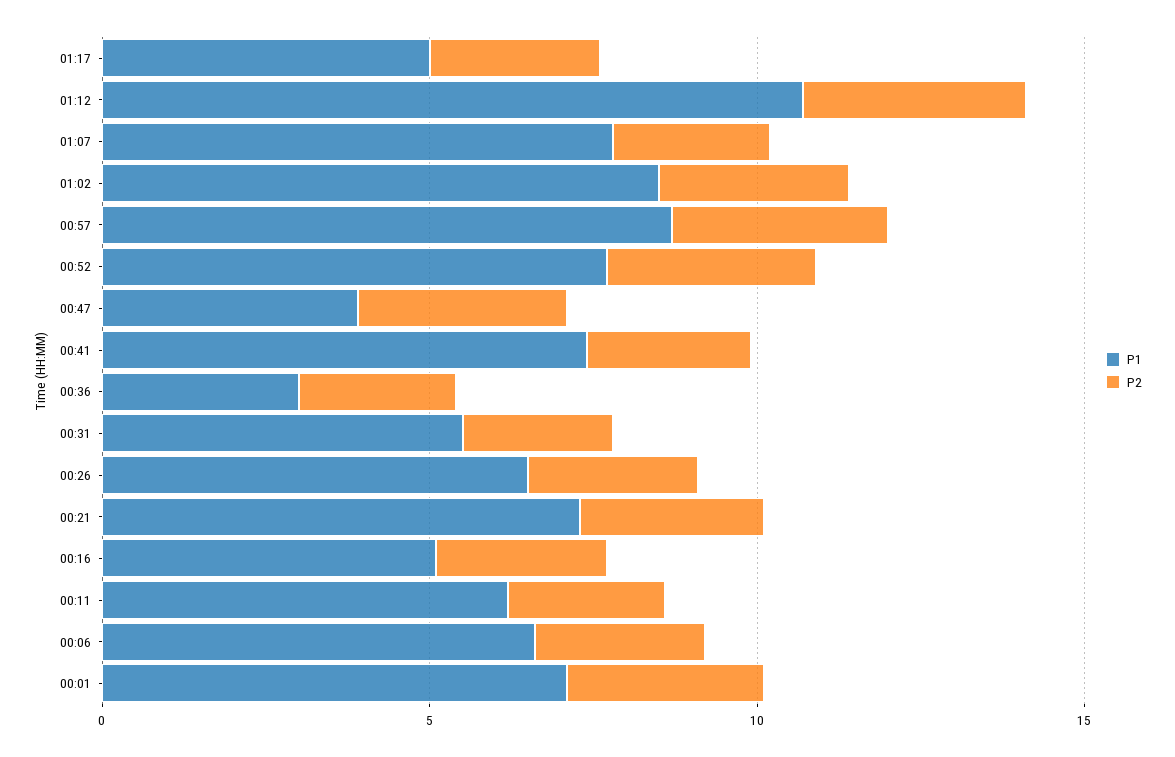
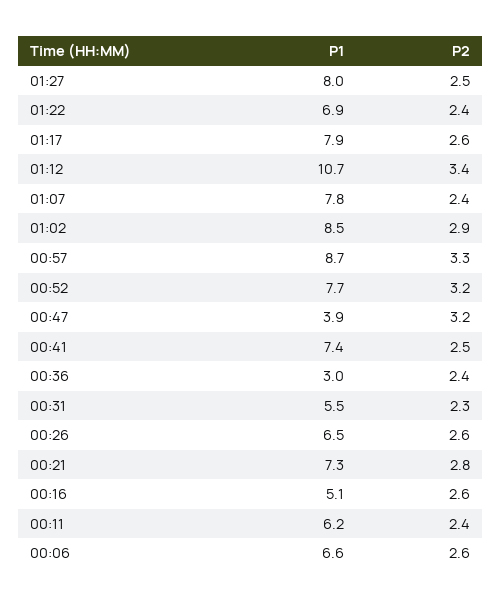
P1, 01:17: 5 -> 7.9
P1, 00:01: 7 -> none
P2, 00:01: 3 -> none
P1, 01:27: none -> 8
P2, 01:27: none -> 2.5
P1, 01:22: none -> 6.9
P2, 01:22: none -> 2.4

